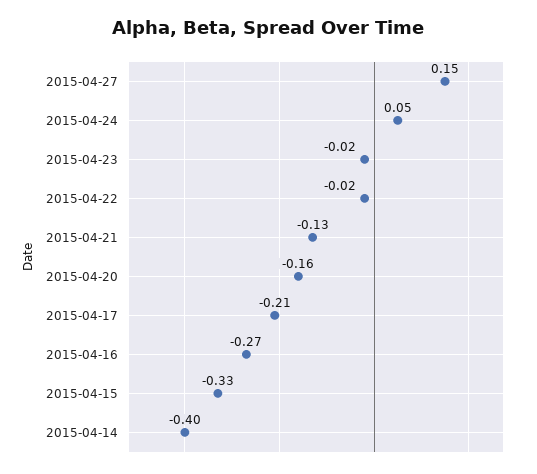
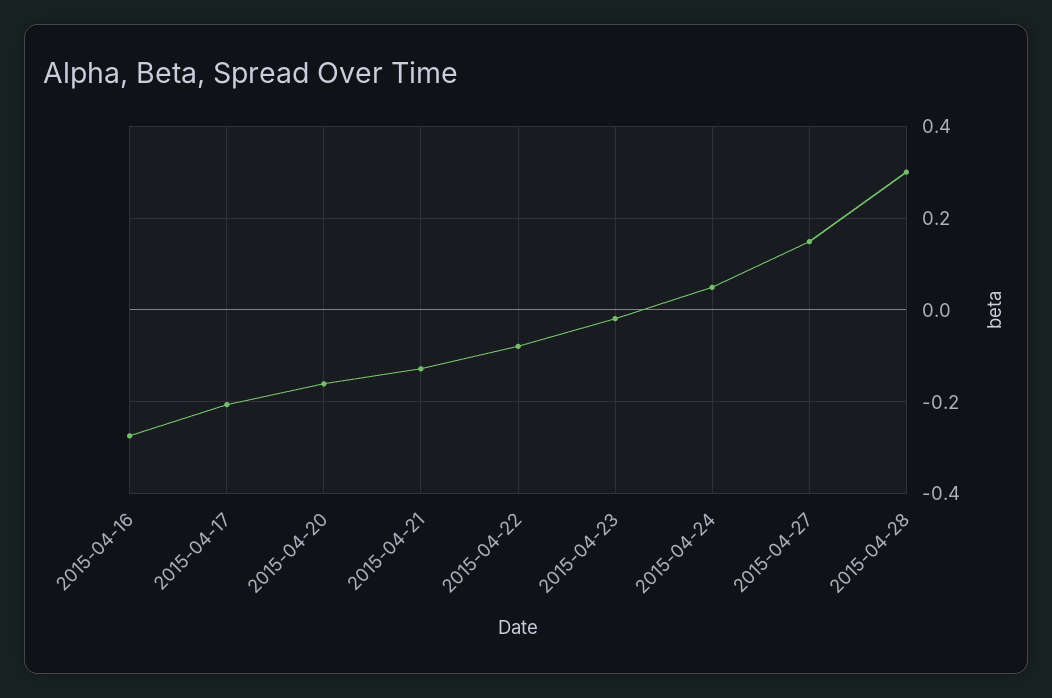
2015-04-22: -0.02 -> -0.08
2015-04-15: -0.33 -> none
2015-04-14: -0.4 -> none
2015-04-28: none -> 0.3

